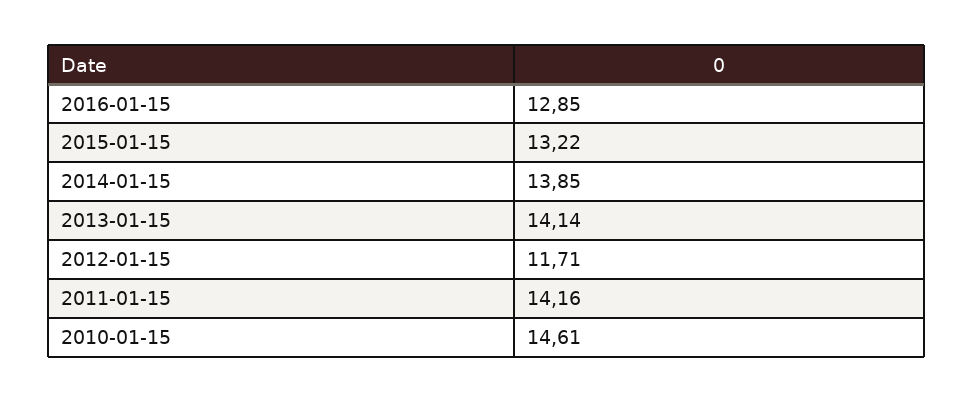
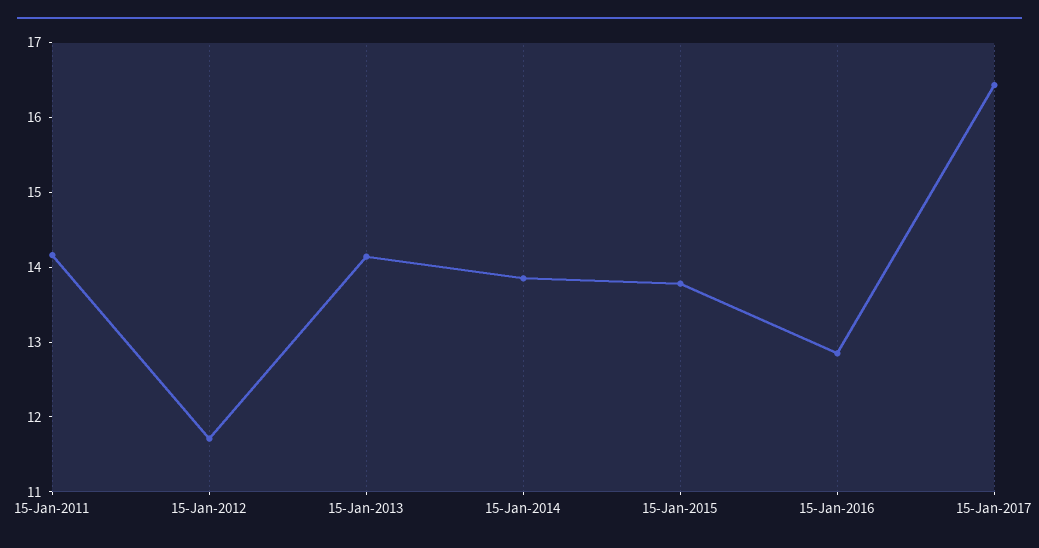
2015-01-15: 13.22 -> 13.8
2010-01-15: 14.61 -> none
15-Jan-2017: none -> 16.4

